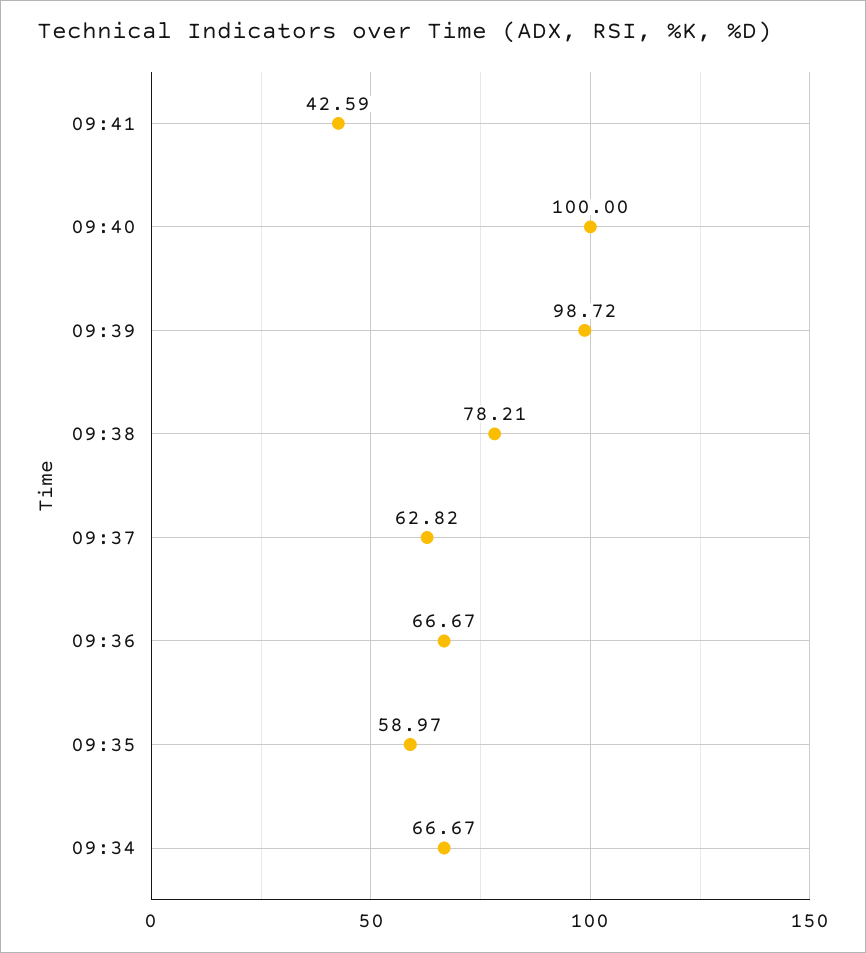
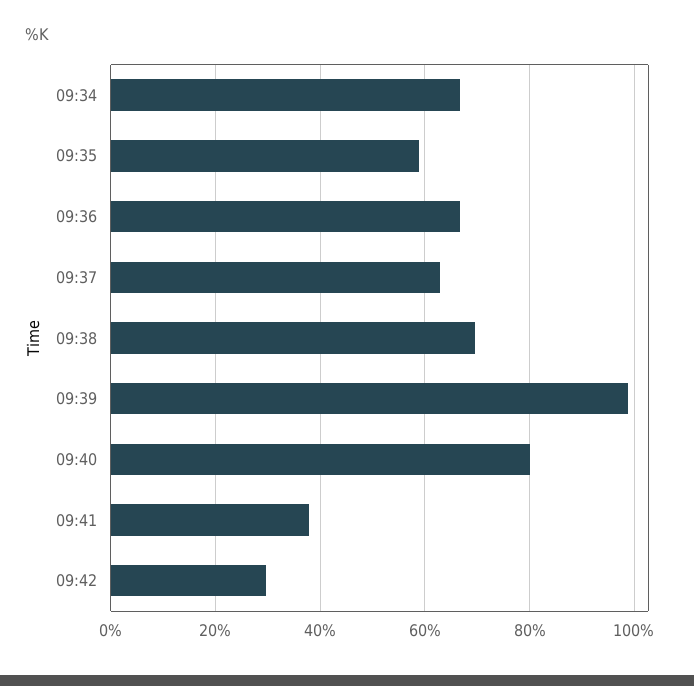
09:41: 42.59 -> 38
09:40: 100 -> 80
09:38: 78.21 -> 70
09:42: none -> 30

